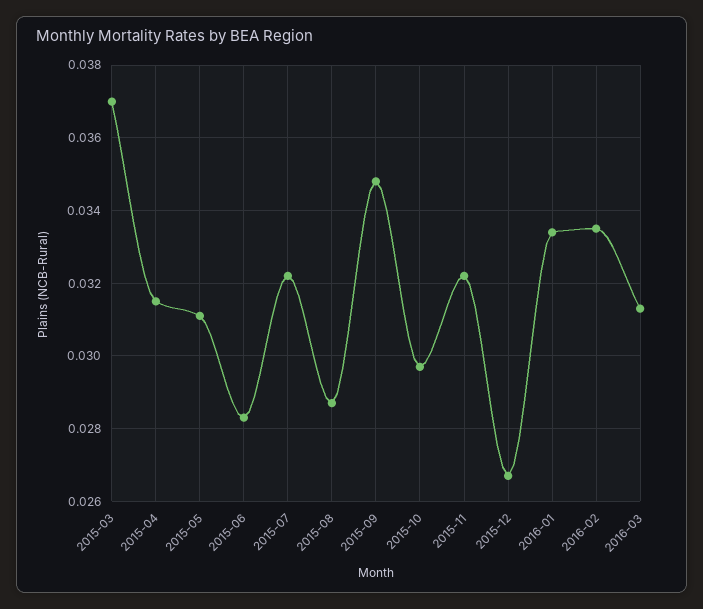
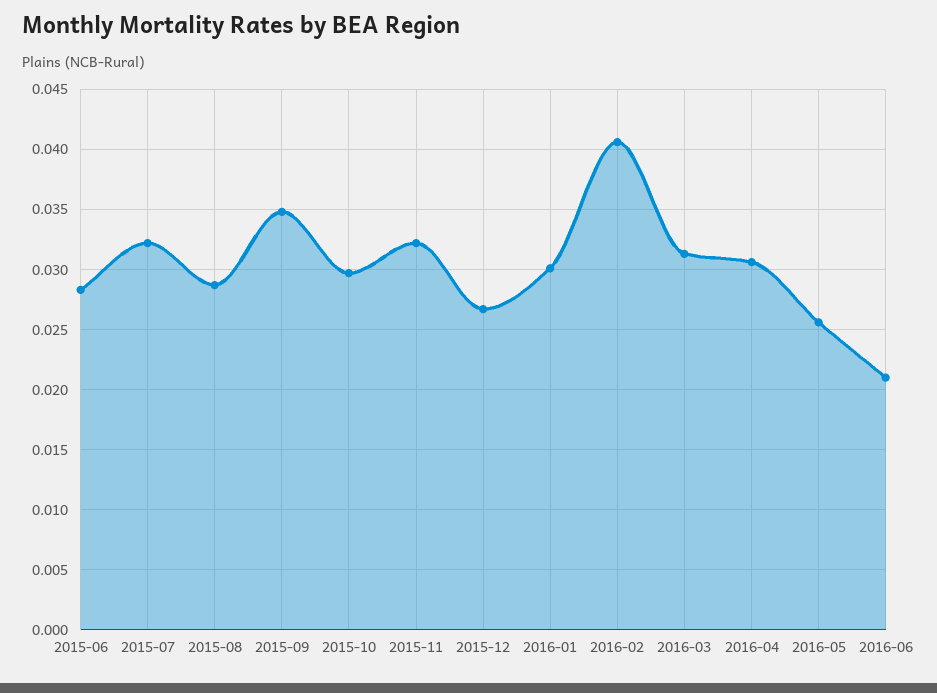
2015-03: 0.037 -> none
2015-04: 0.0315 -> none
2015-05: 0.031 -> none
2016-01: 0.0335 -> 0.03
2016-02: 0.0335 -> 0.0405
2016-04: none -> 0.0305
2016-05: none -> 0.0255
2016-06: none -> 0.021

